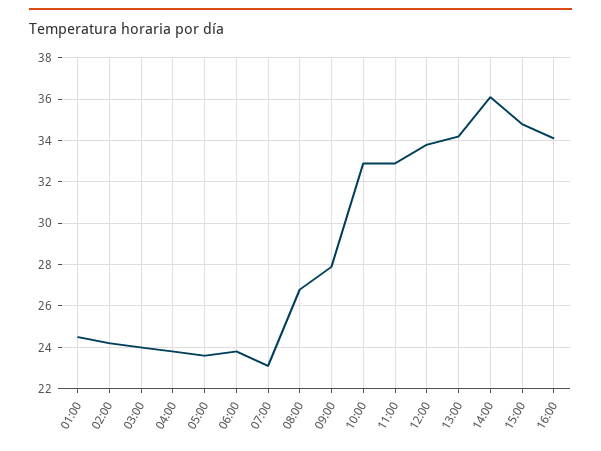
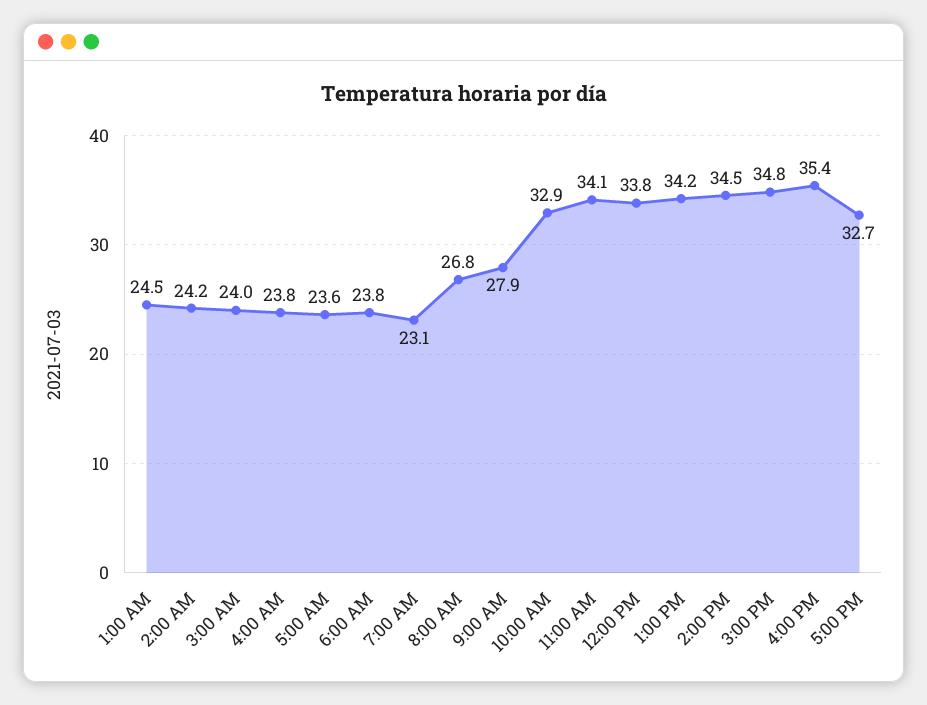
11:00: 33 -> 34.1
14:00: 36 -> 34.5
16:00: 34 -> 35.4
5:00 PM: none -> 32.7

